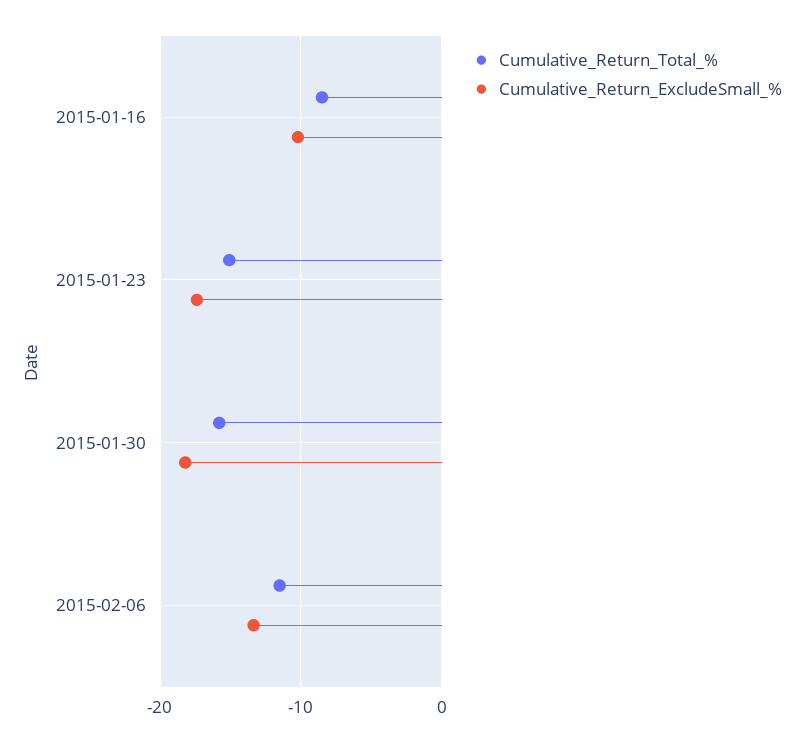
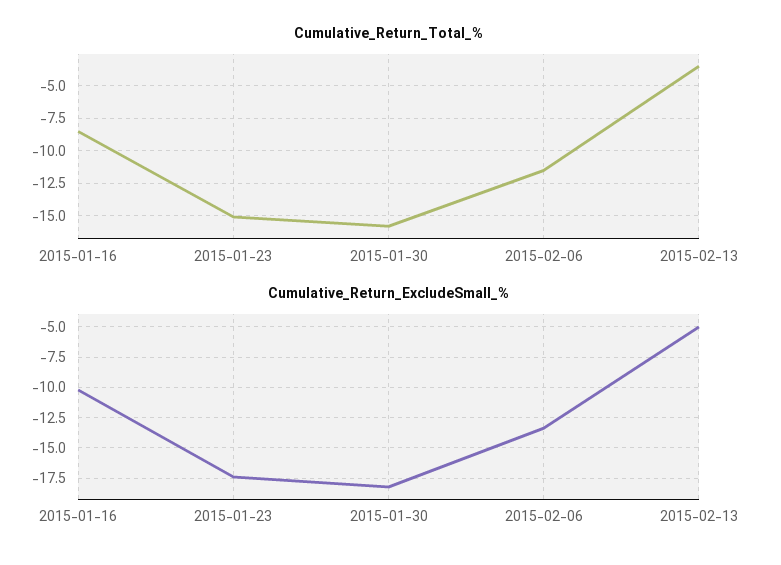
Cumulative_Return_Total_%, 2015-02-13: none -> -3.5
Cumulative_Return_ExcludeSmall_%, 2015-02-13: none -> -5

